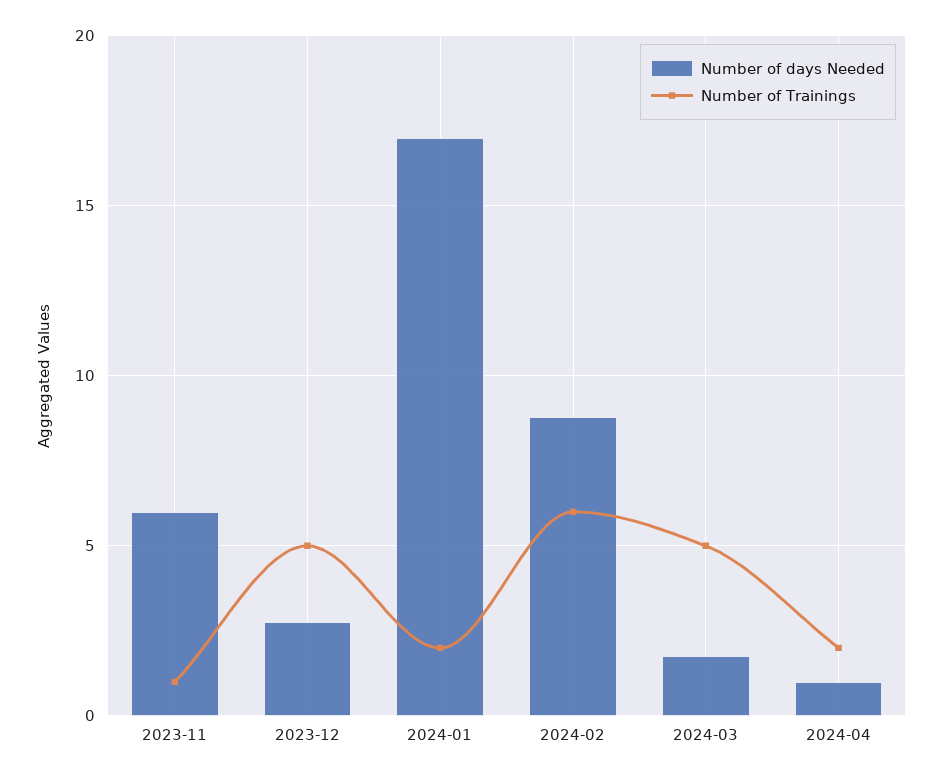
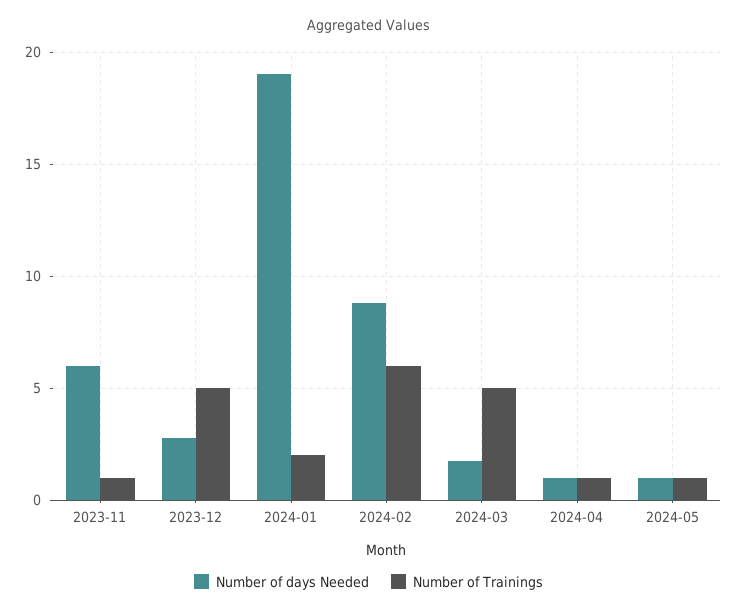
Number of days Needed, 2024-01: 17 -> 19
Number of Trainings, 2024-04: 2 -> 1
Number of days Needed, 2024-05: none -> 1
Number of Trainings, 2024-05: none -> 1

